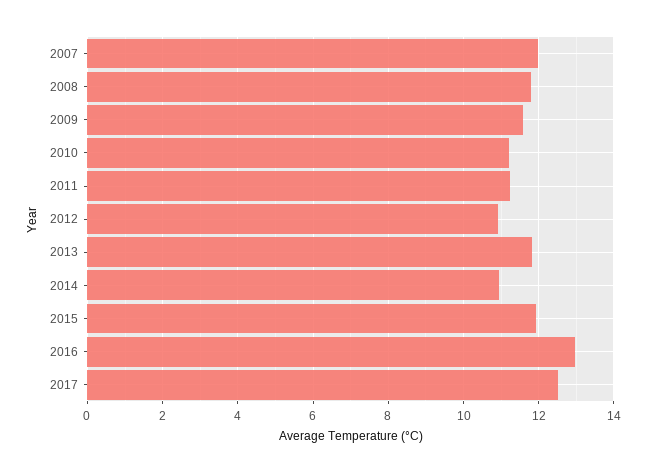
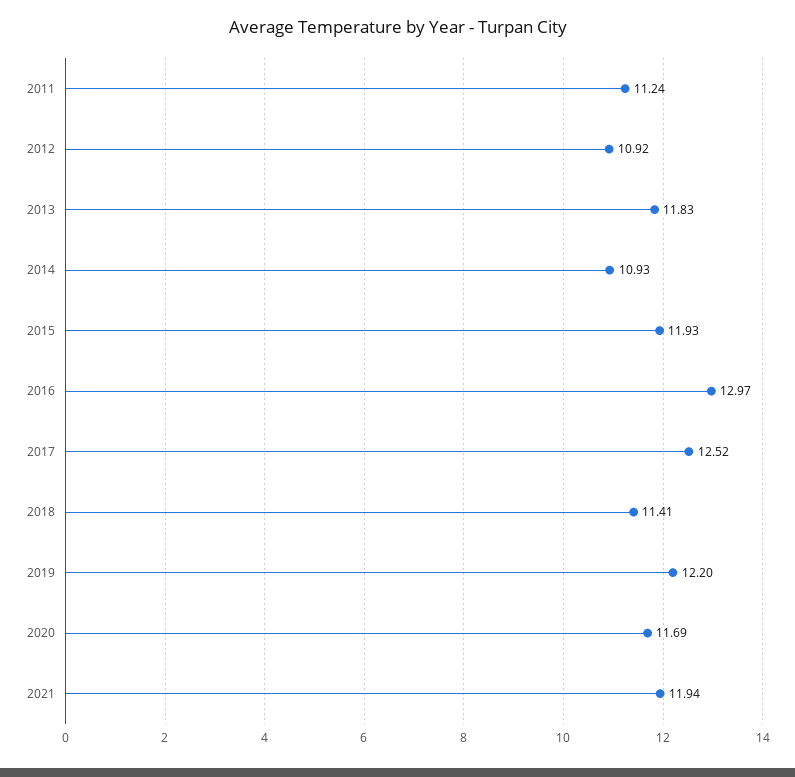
2007: 12 -> none
2008: 11.8 -> none
2009: 11.6 -> none
2010: 11.2 -> none
2018: none -> 11.41
2019: none -> 12.2
2020: none -> 11.69
2021: none -> 11.94

